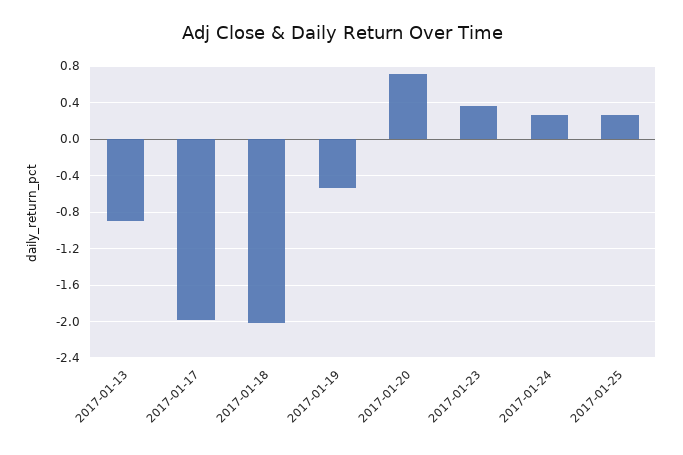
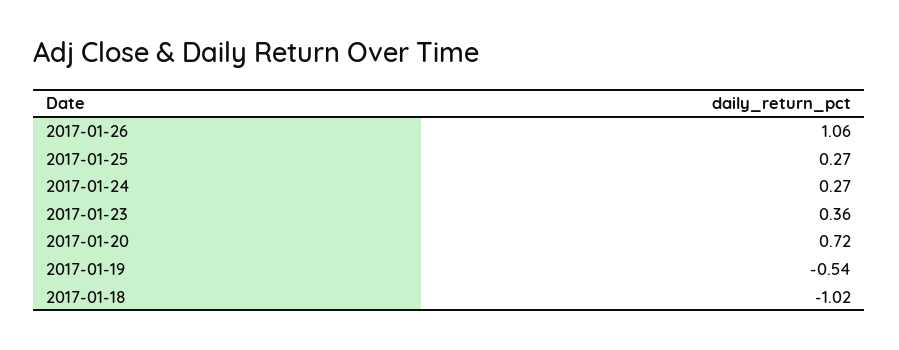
2017-01-13: -0.9 -> none
2017-01-17: -2 -> none
2017-01-18: -2 -> -1.02
2017-01-26: none -> 1.06

